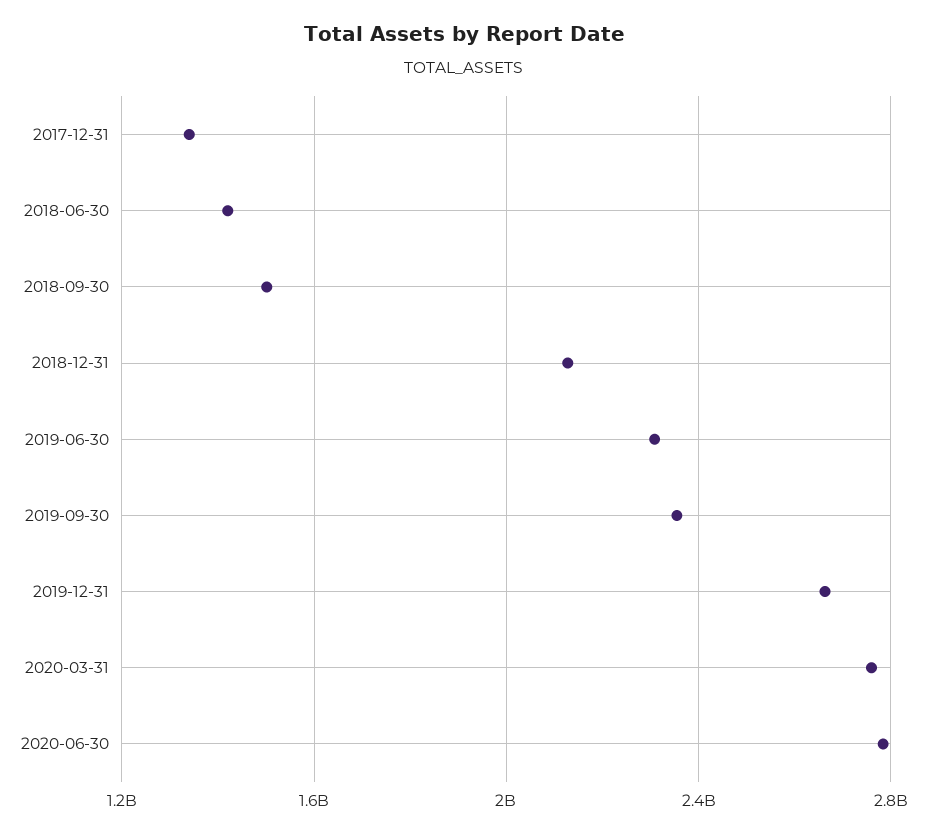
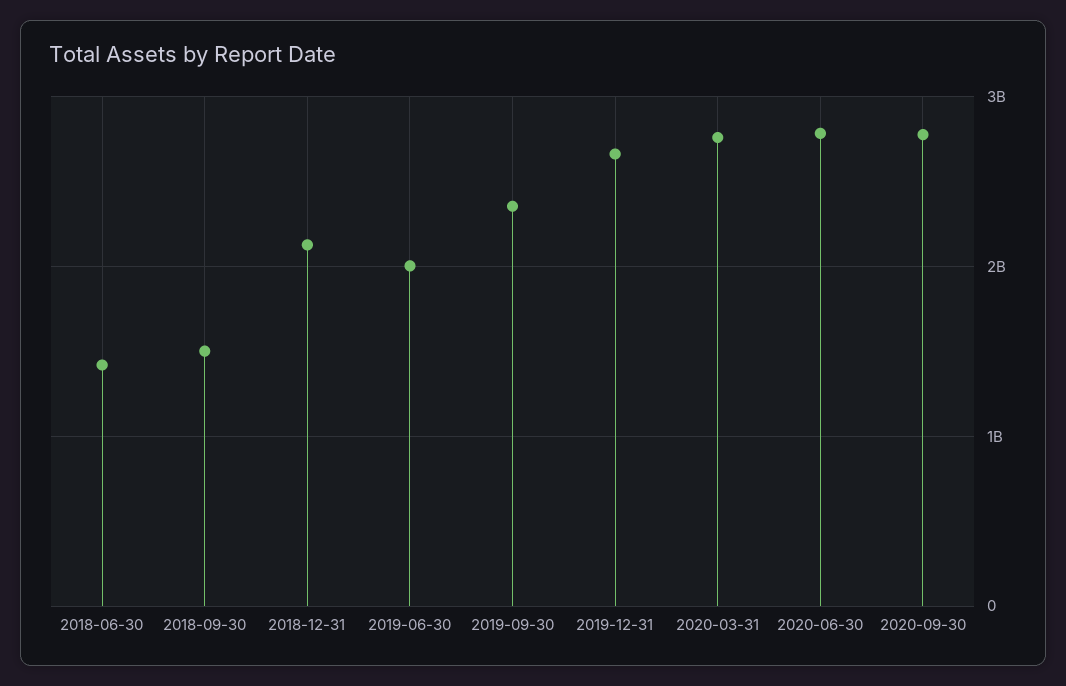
2017-12-31: 1350000000 -> none
2019-06-30: 2300000000 -> 2000000000
2020-09-30: none -> 2800000000

